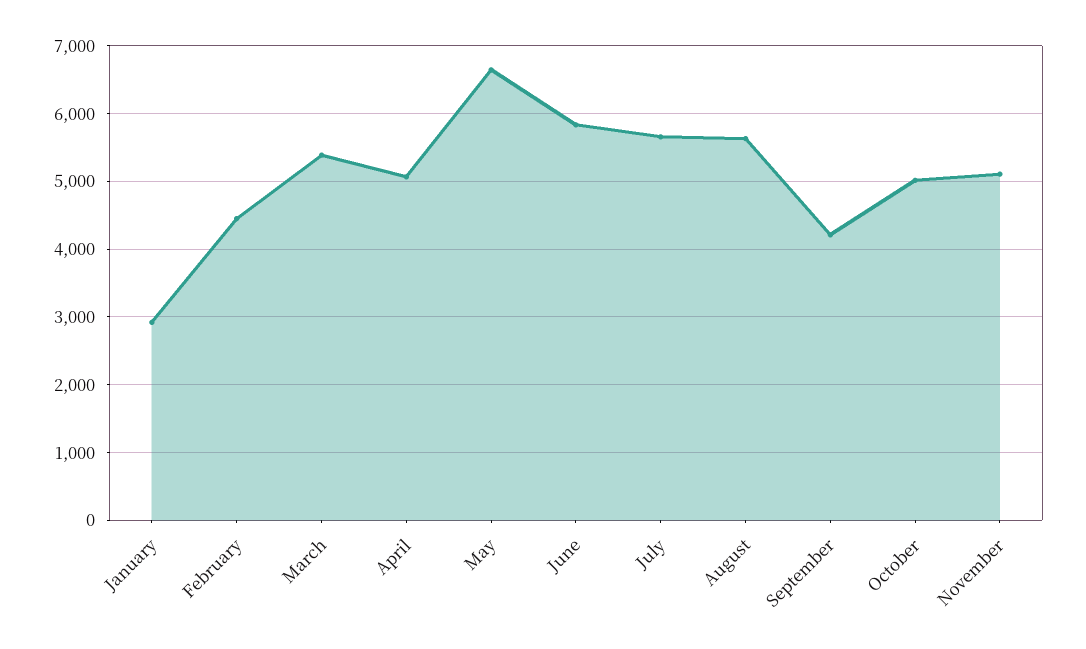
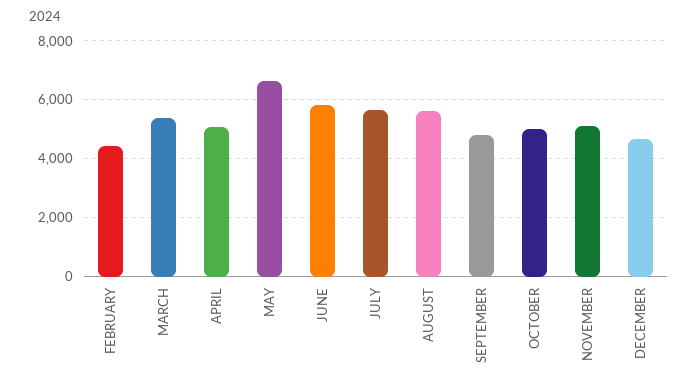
January: 2900 -> none
September: 4200 -> 4750
DECEMBER: none -> 4750

